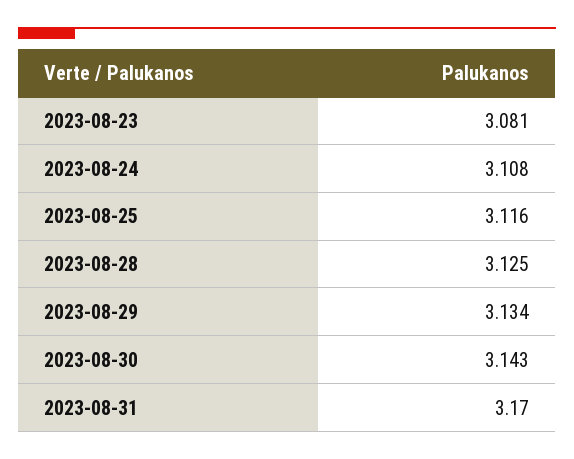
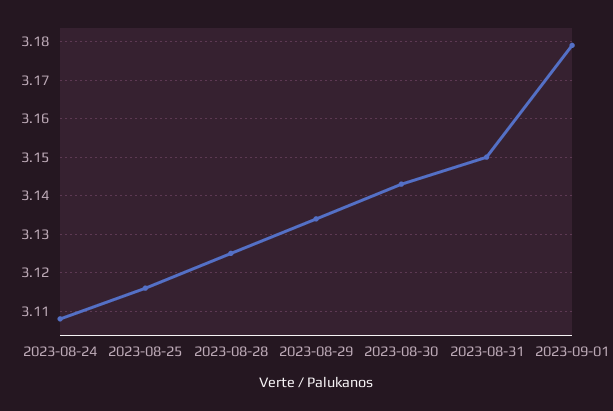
2023-08-23: 3.081 -> none
2023-08-31: 3.17 -> 3.15
2023-09-01: none -> 3.18

